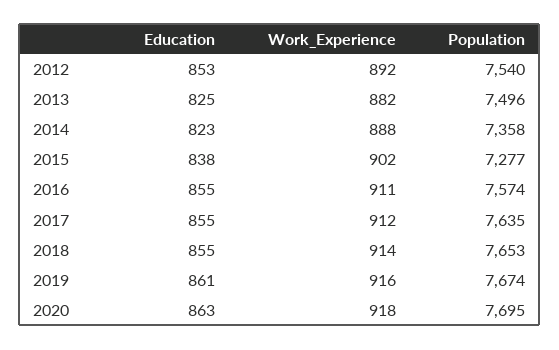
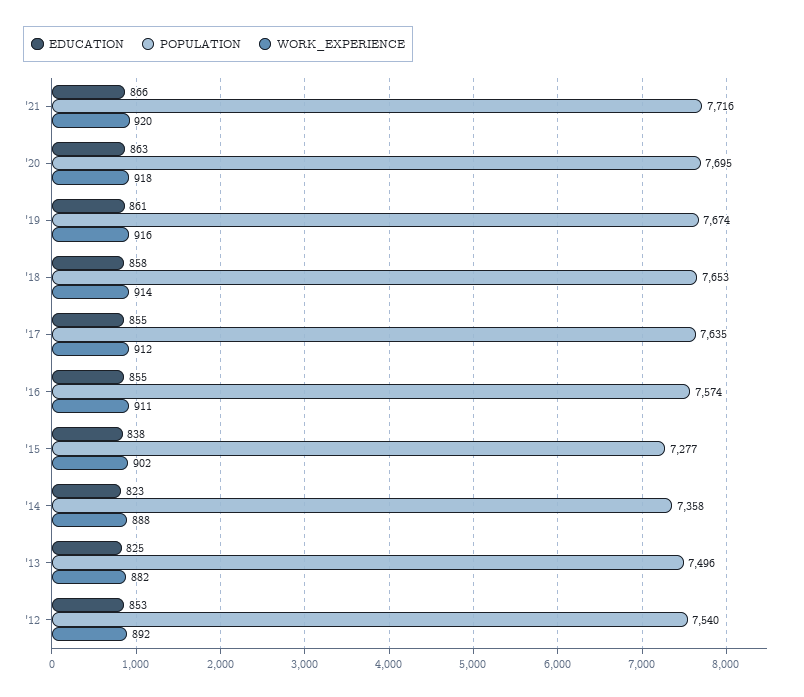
Education, 2018: 855 -> 858
Education, '21: none -> 866
Population, '21: none -> 7716
Work_Experience, '21: none -> 920

